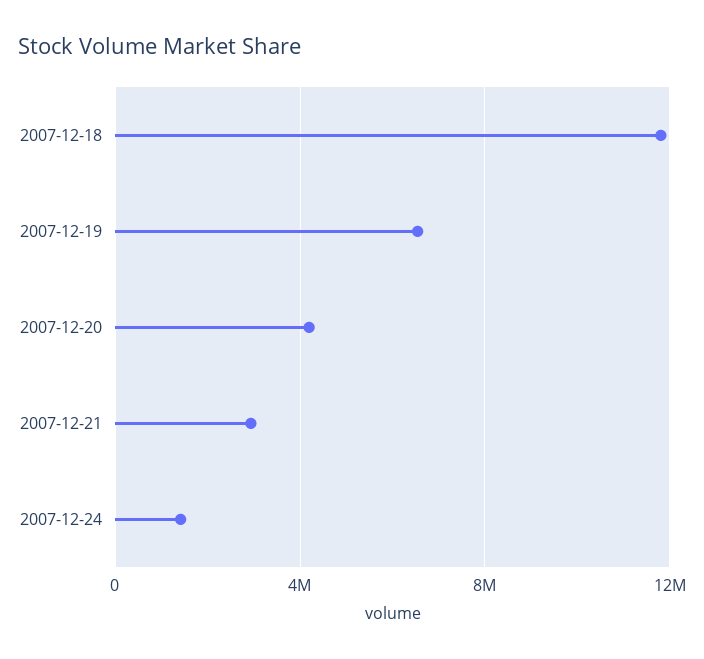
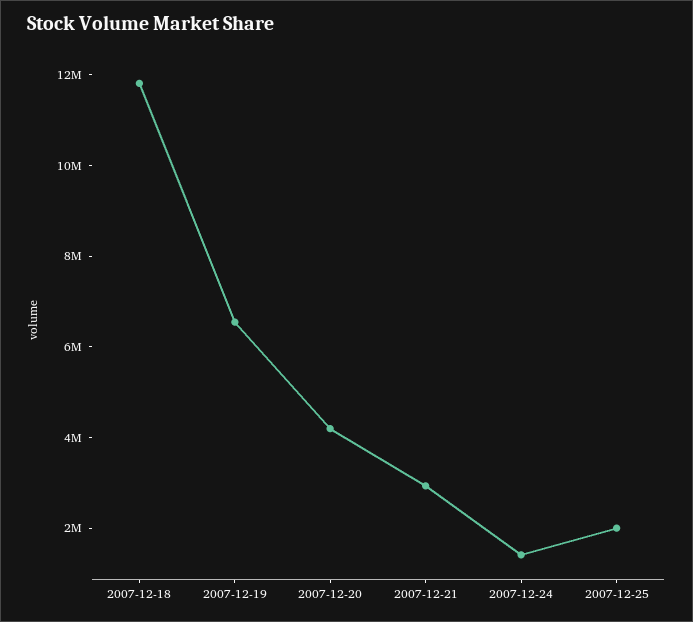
2007-12-25: none -> 2000000

